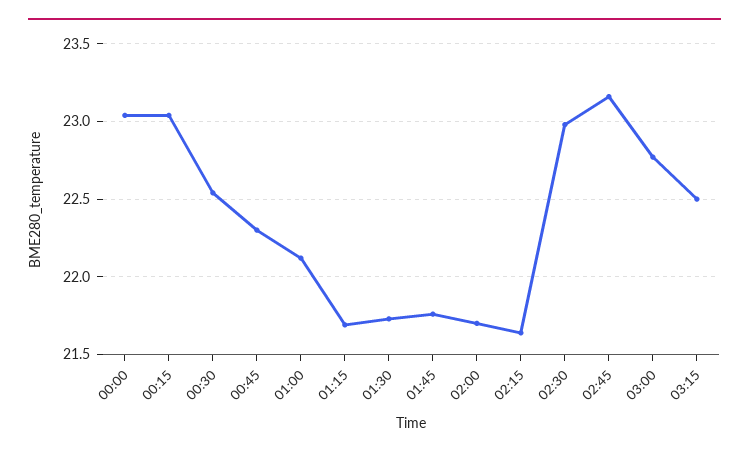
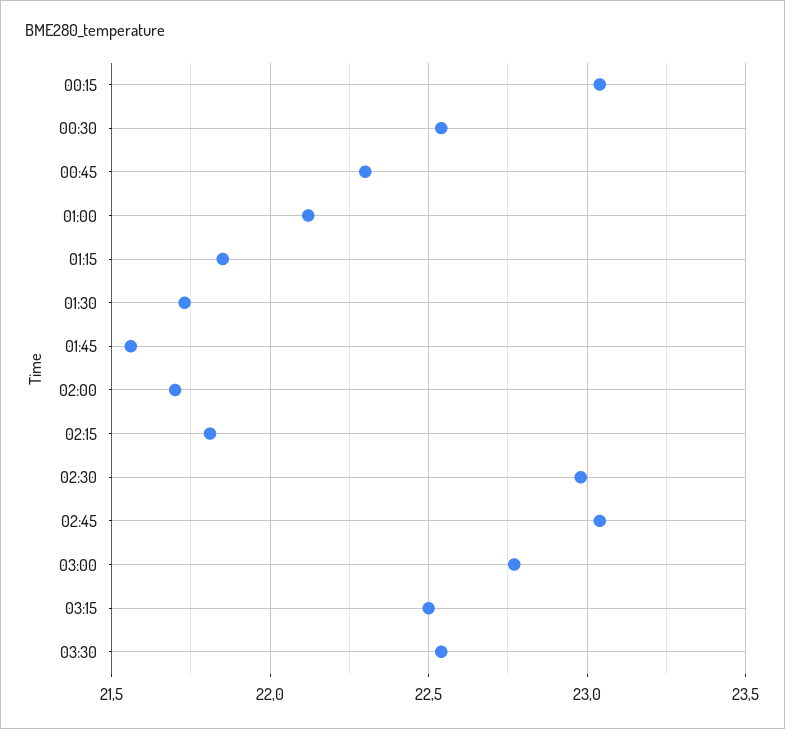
00:00: 23.05 -> none
01:15: 21.7 -> 21.85
01:45: 21.75 -> 21.55
02:15: 21.65 -> 21.8
02:45: 23.15 -> 23.05
03:30: none -> 22.55

